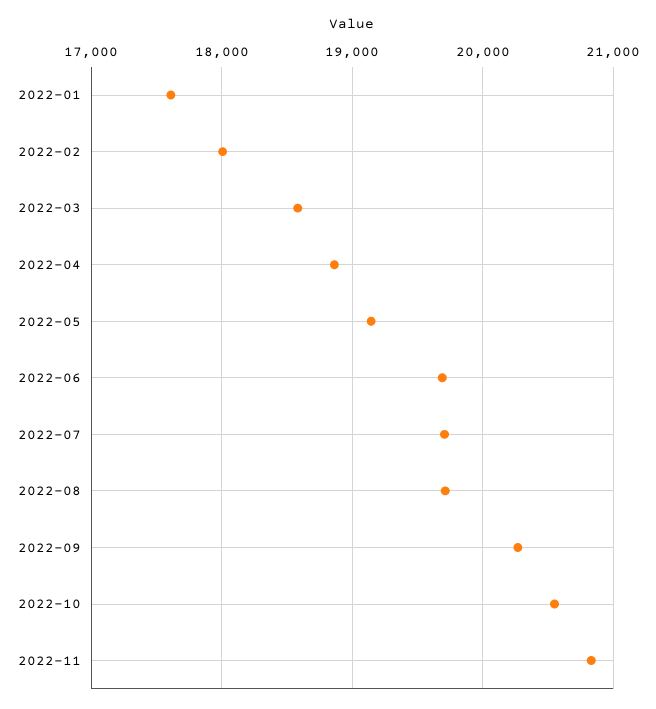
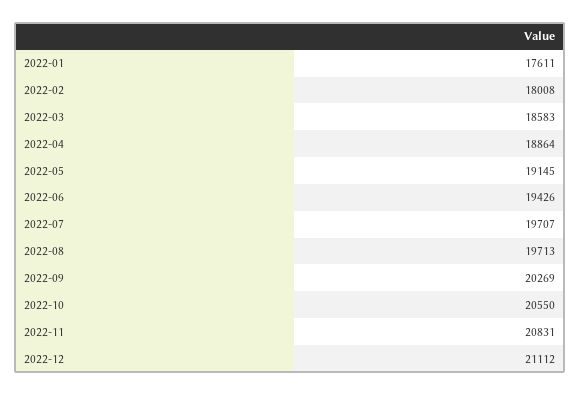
2022-06: 19700 -> 19426
2022-12: none -> 21112

